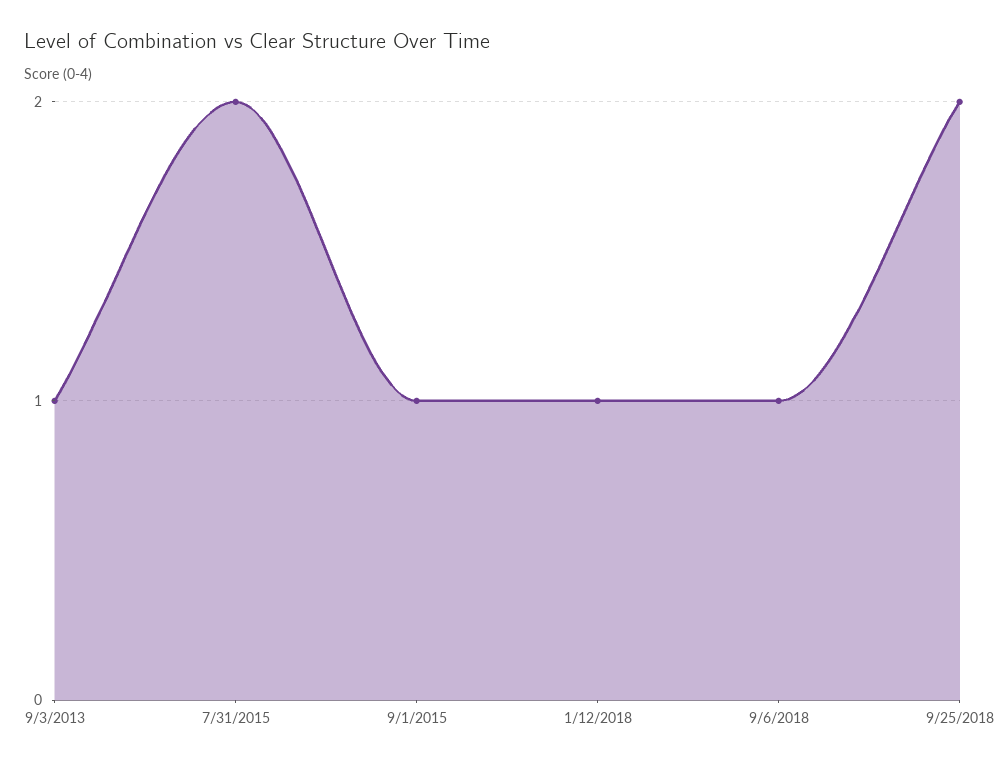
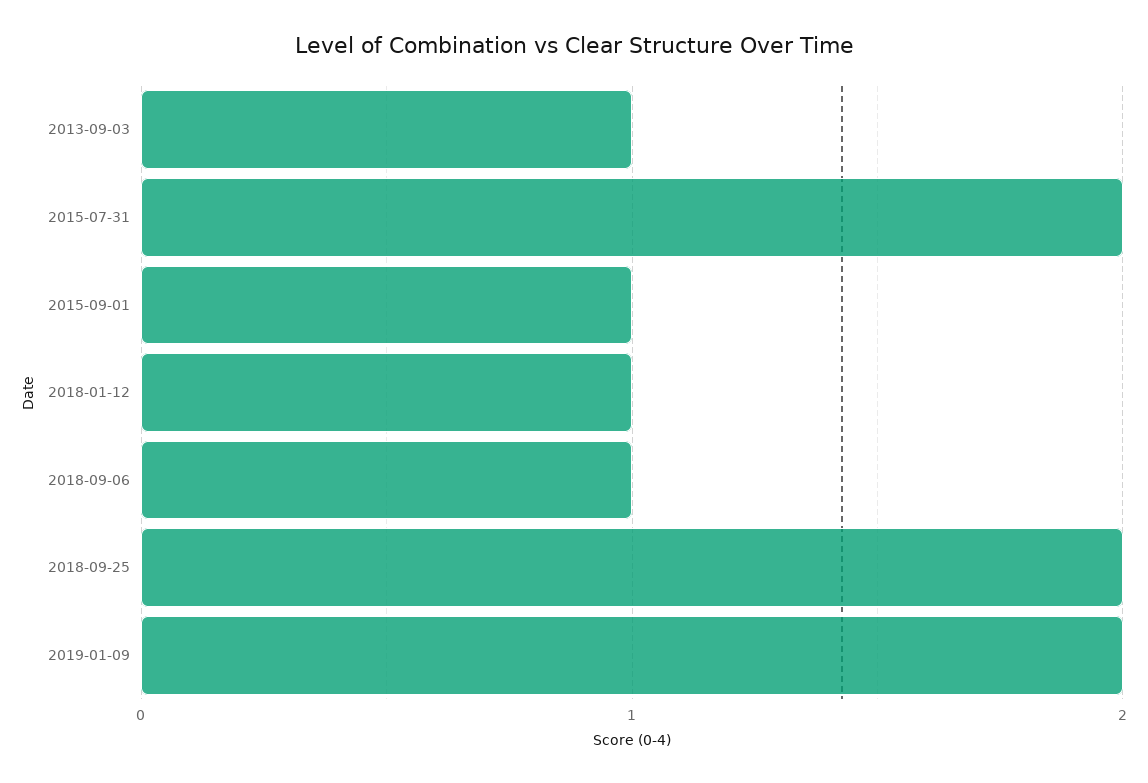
2019-01-09: none -> 2

